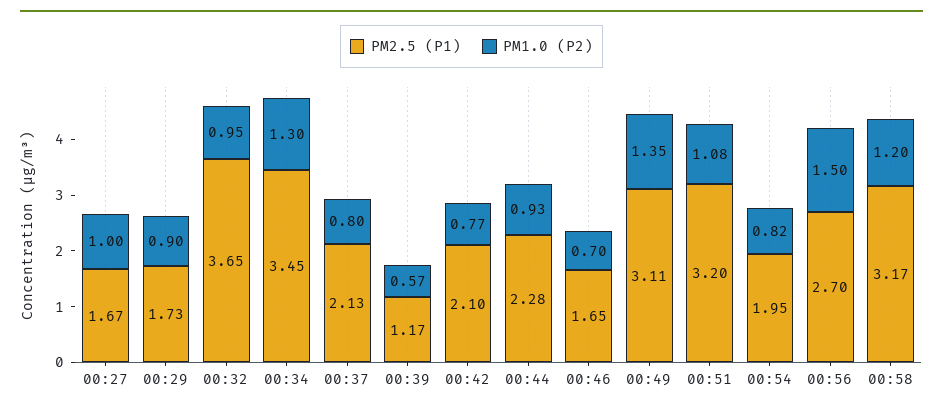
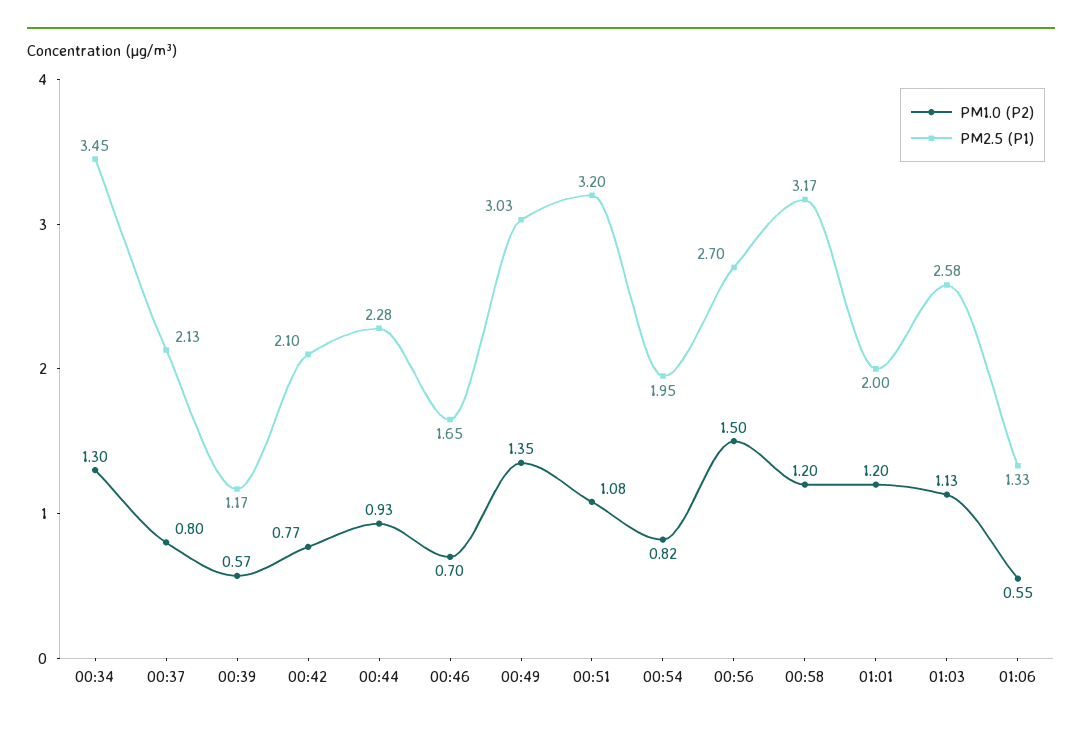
PM2.5 (P1), 00:27: 1.67 -> none
PM1.0 (P2), 00:27: 1 -> none
PM2.5 (P1), 00:29: 1.73 -> none
PM1.0 (P2), 00:29: 0.9 -> none
PM2.5 (P1), 00:32: 3.65 -> none
PM1.0 (P2), 00:32: 0.95 -> none
PM2.5 (P1), 00:49: 3.11 -> 3.03
PM1.0 (P2), 01:01: none -> 1.2
PM2.5 (P1), 01:01: none -> 2
PM1.0 (P2), 01:03: none -> 1.13
PM2.5 (P1), 01:03: none -> 2.58
PM1.0 (P2), 01:06: none -> 0.55
PM2.5 (P1), 01:06: none -> 1.33

